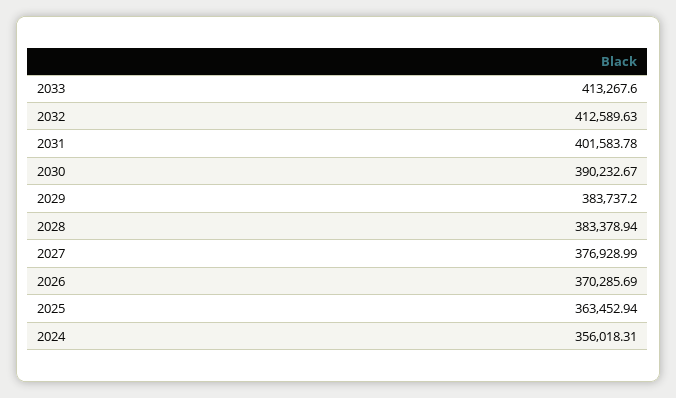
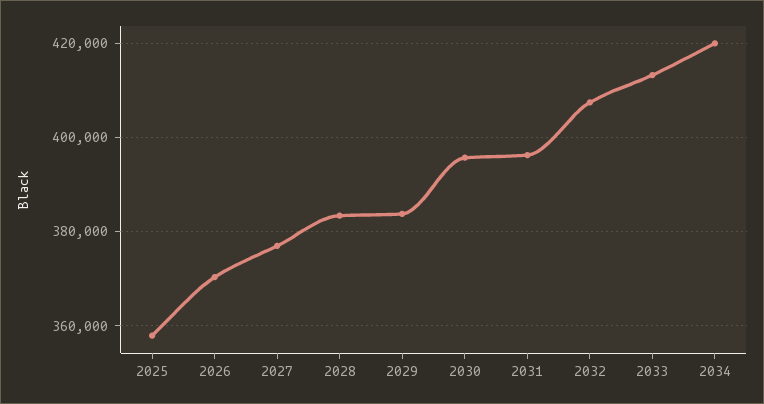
2032: 412589.63 -> 408000
2031: 401583.78 -> 396000
2030: 390232.67 -> 396000
2025: 363452.94 -> 358000
2024: 356018.31 -> none
2034: none -> 420000

